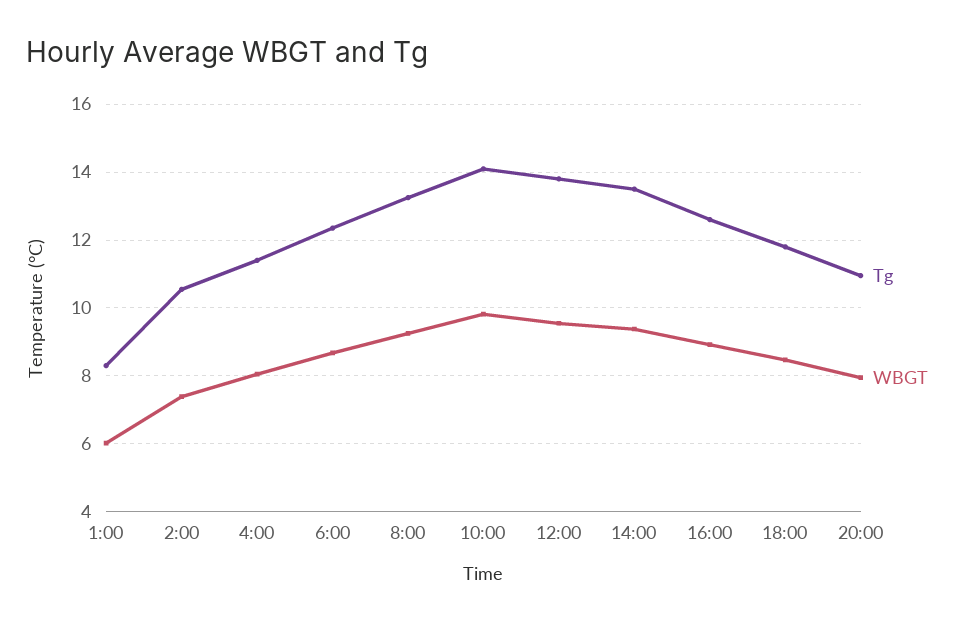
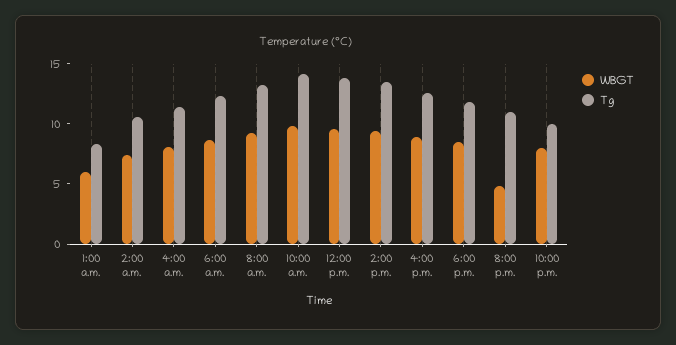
WBGT, 20:00: 8 -> 5
WBGT, 10:00 p.m.: none -> 8
Tg, 10:00 p.m.: none -> 10

